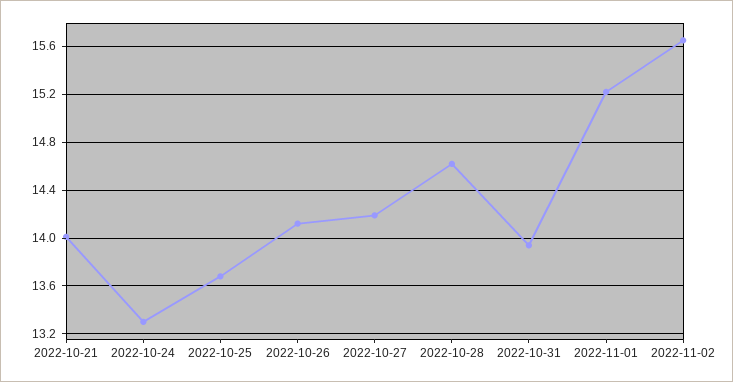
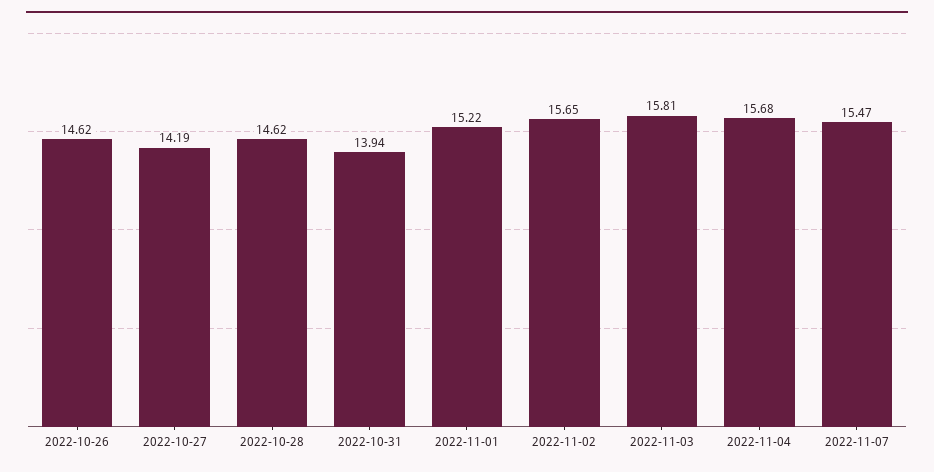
2022-10-21: 14 -> none
2022-10-24: 13.3 -> none
2022-10-25: 13.7 -> none
2022-10-26: 14.1 -> 14.62
2022-11-03: none -> 15.81
2022-11-04: none -> 15.68
2022-11-07: none -> 15.47

